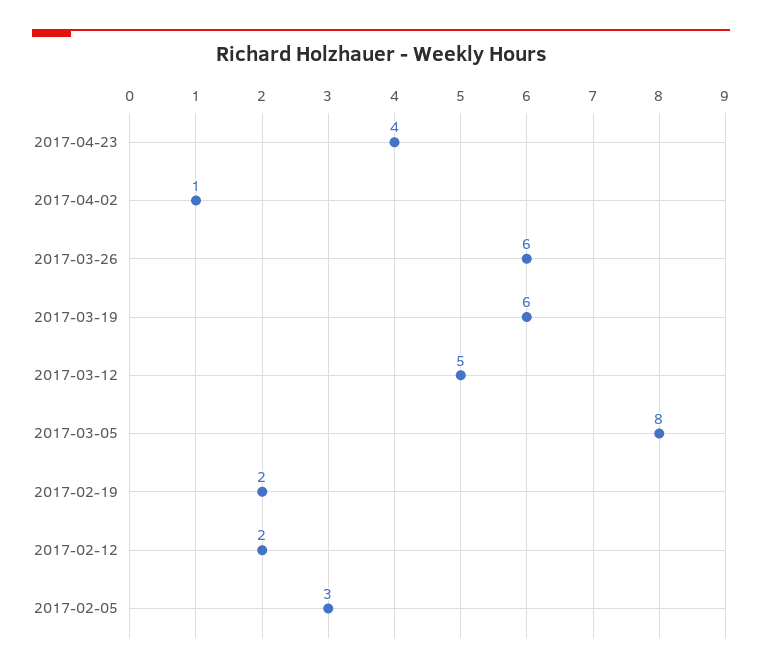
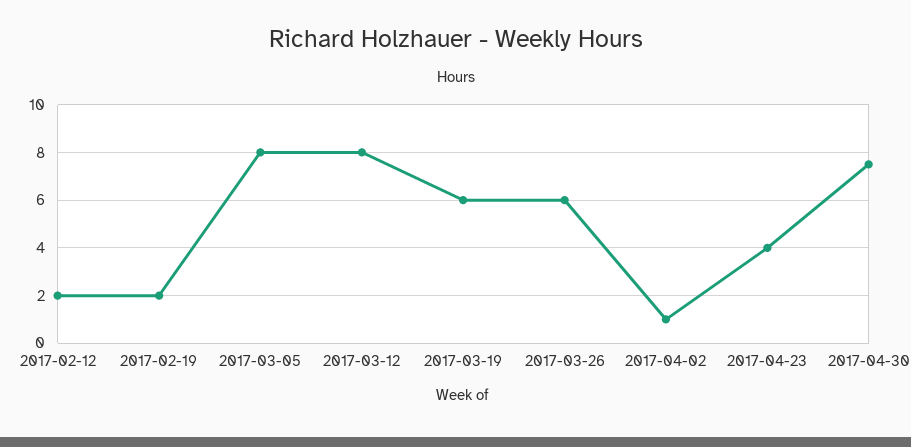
2017-03-12: 5 -> 8
2017-02-05: 3 -> none
2017-04-30: none -> 7.5

